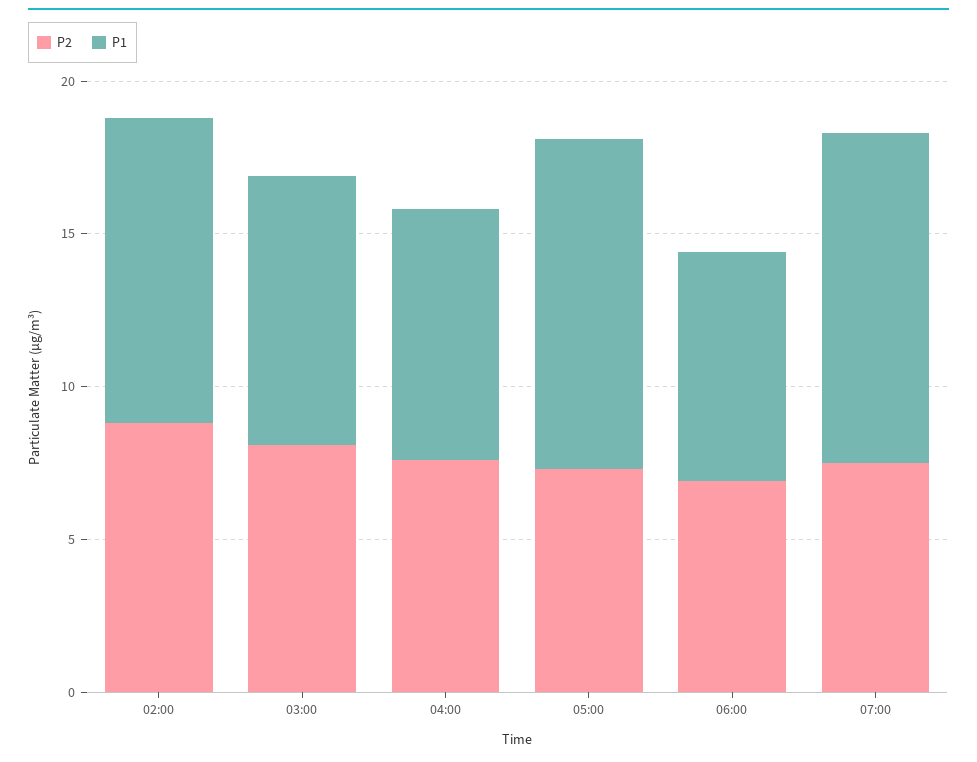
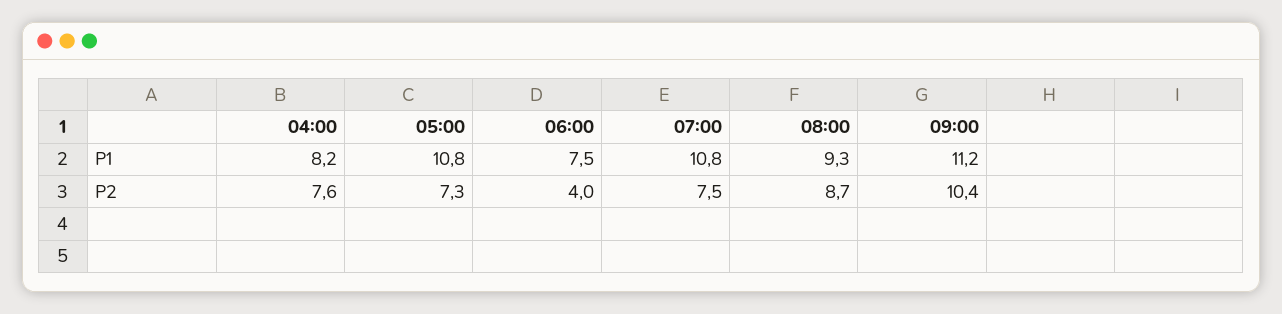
P2, 02:00: 9 -> none
P1, 02:00: 10 -> none
P2, 03:00: 8 -> none
P1, 03:00: 9 -> none
P2, 06:00: 7 -> 4
P1, 08:00: none -> 9.3
P1, 09:00: none -> 11.2
P2, 08:00: none -> 8.7
P2, 09:00: none -> 10.4

